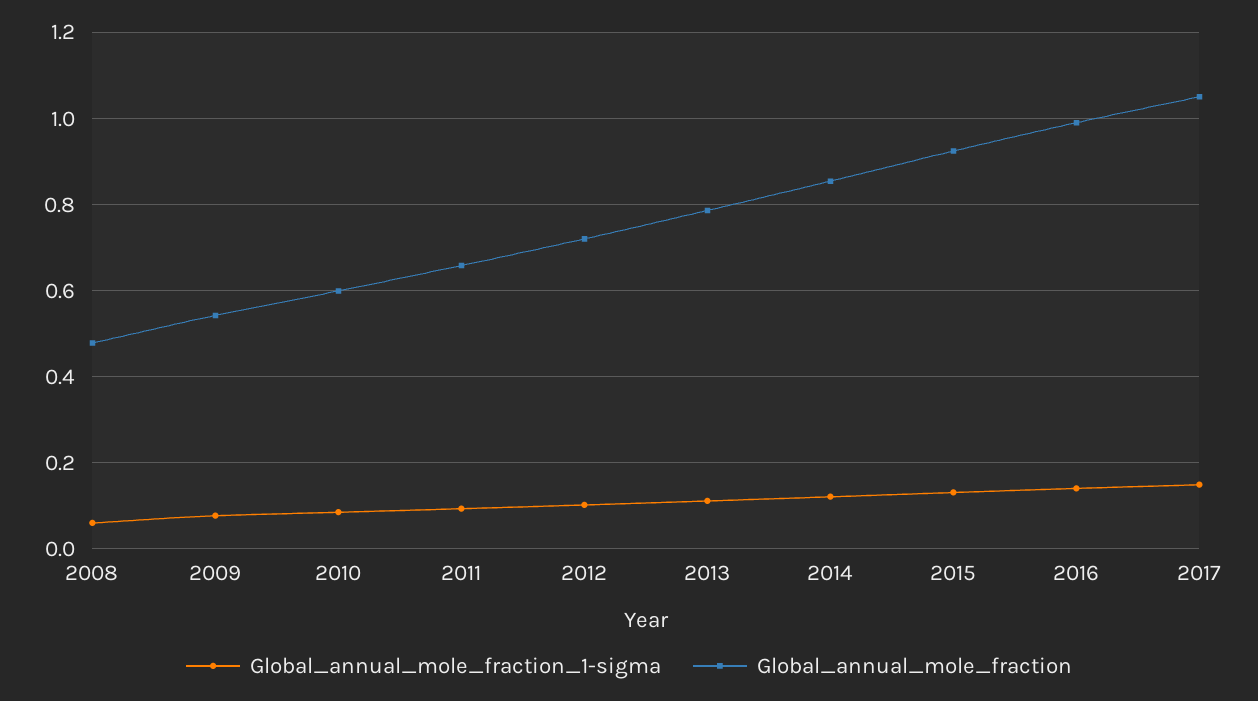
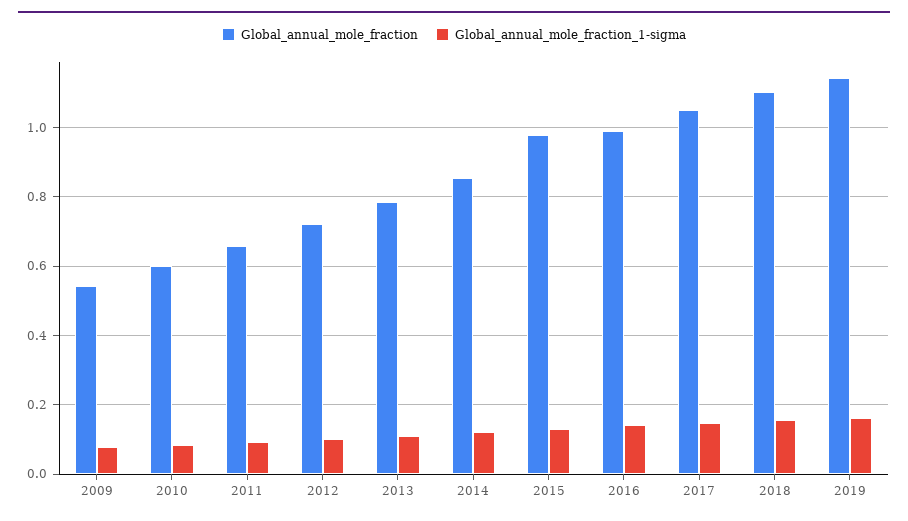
Global_annual_mole_fraction_1-sigma, 2008: 0.06 -> none
Global_annual_mole_fraction, 2008: 0.48 -> none
Global_annual_mole_fraction, 2015: 0.92 -> 0.98
Global_annual_mole_fraction, 2018: none -> 1.1
Global_annual_mole_fraction_1-sigma, 2018: none -> 0.16
Global_annual_mole_fraction, 2019: none -> 1.14
Global_annual_mole_fraction_1-sigma, 2019: none -> 0.16

